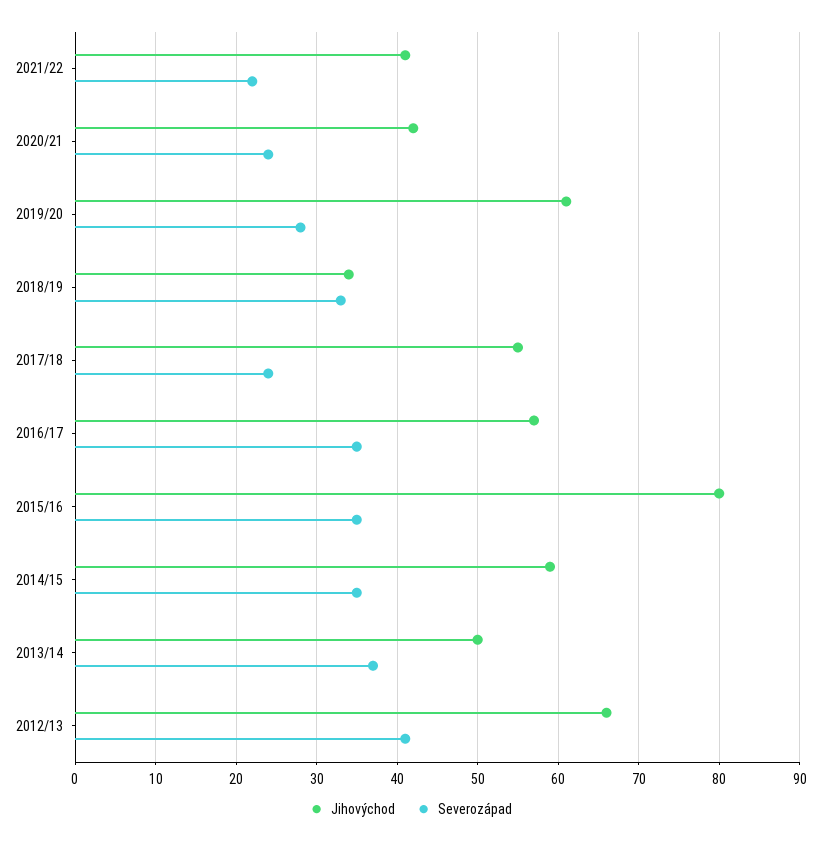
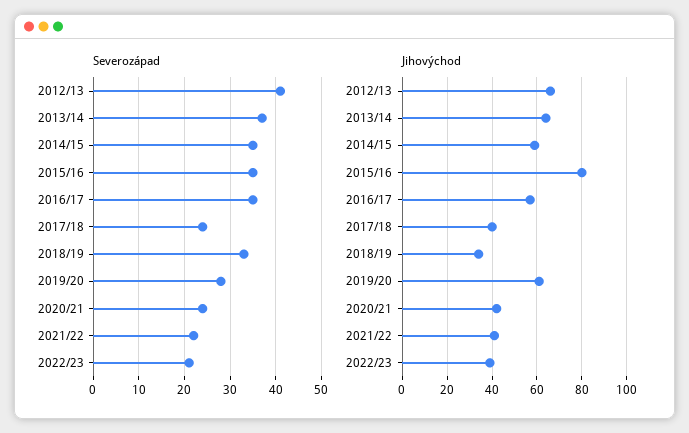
Jihovýchod, 2017/18: 55 -> 40
Jihovýchod, 2013/14: 50 -> 65
Severozápad, 2022/23: none -> 20
Jihovýchod, 2022/23: none -> 40

